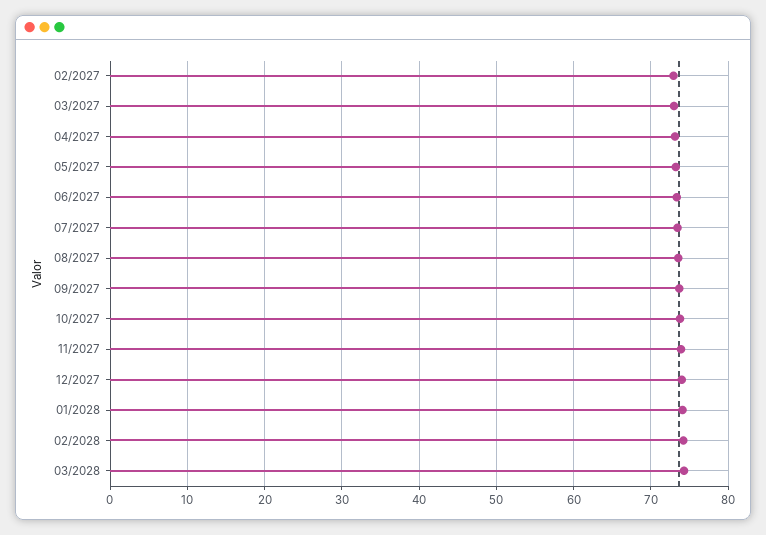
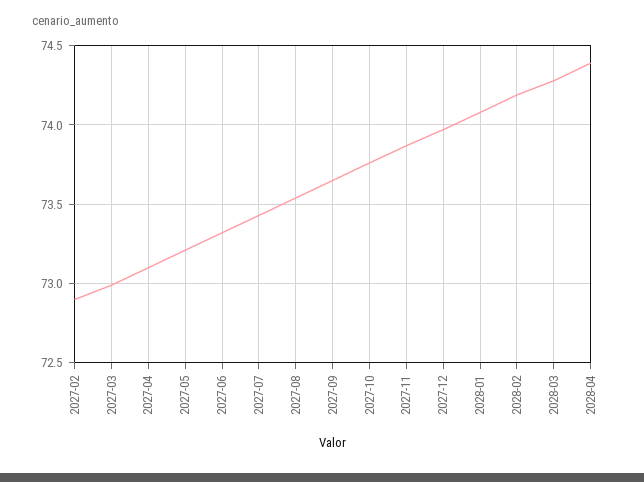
2028-04: none -> 74.4

